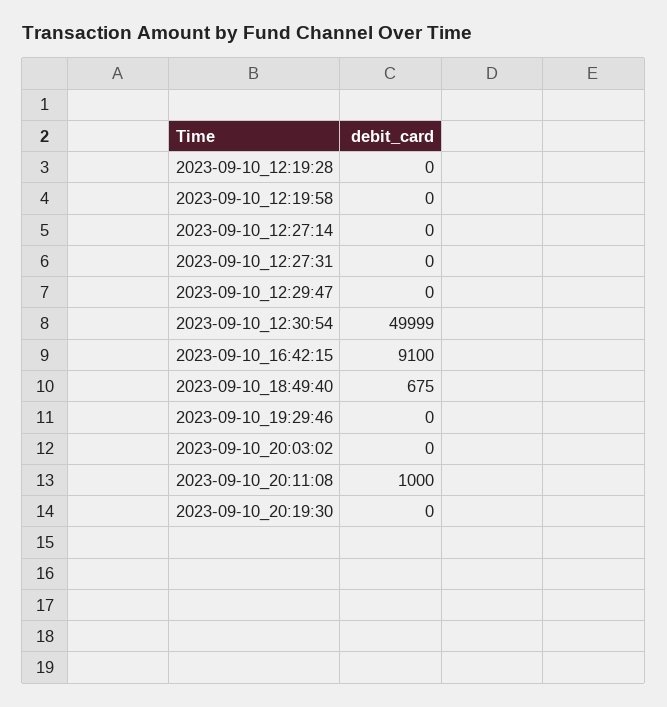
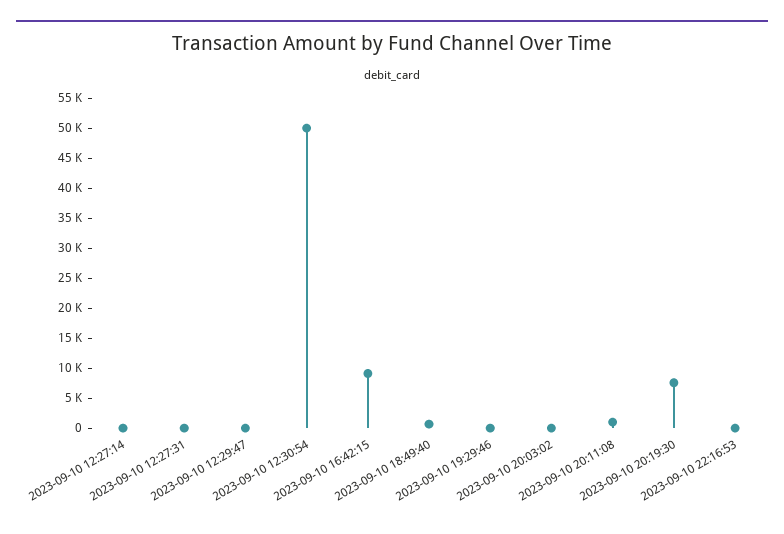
2023-09-10_12:19:28: 0 -> none
2023-09-10_12:19:58: 0 -> none
2023-09-10_20:19:30: 0 -> 7500
2023-09-10 22:16:53: none -> 0

